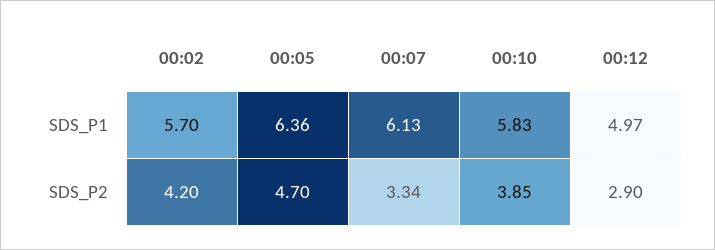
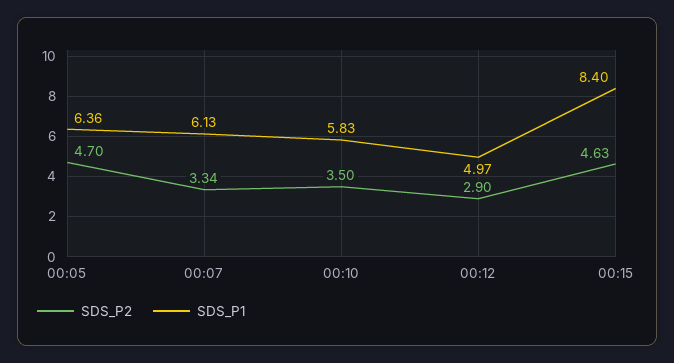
SDS_P1, 00:02: 5.7 -> none
SDS_P2, 00:02: 4.2 -> none
SDS_P2, 00:10: 3.85 -> 3.5
SDS_P2, 00:15: none -> 4.63
SDS_P1, 00:15: none -> 8.4

